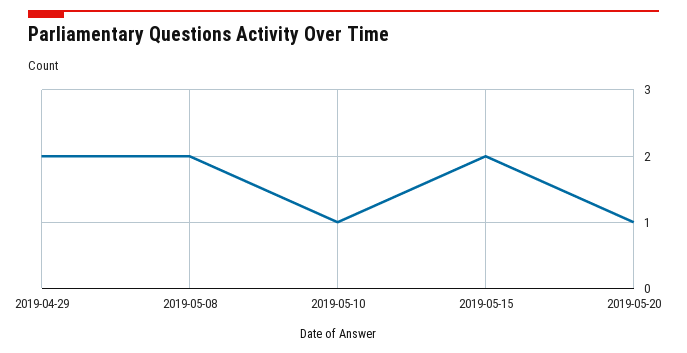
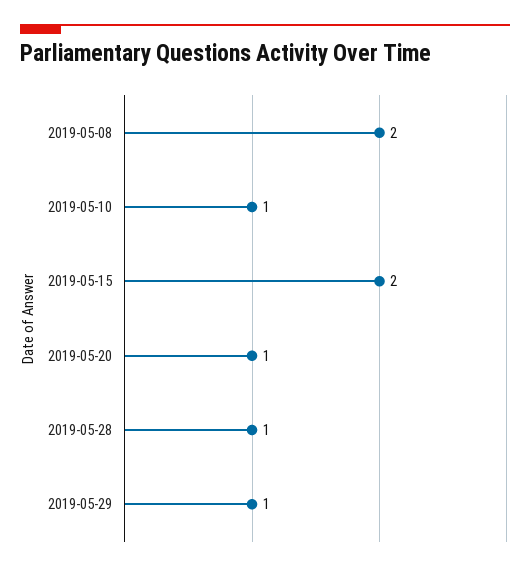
2019-04-29: 2 -> none
2019-05-28: none -> 1
2019-05-29: none -> 1

